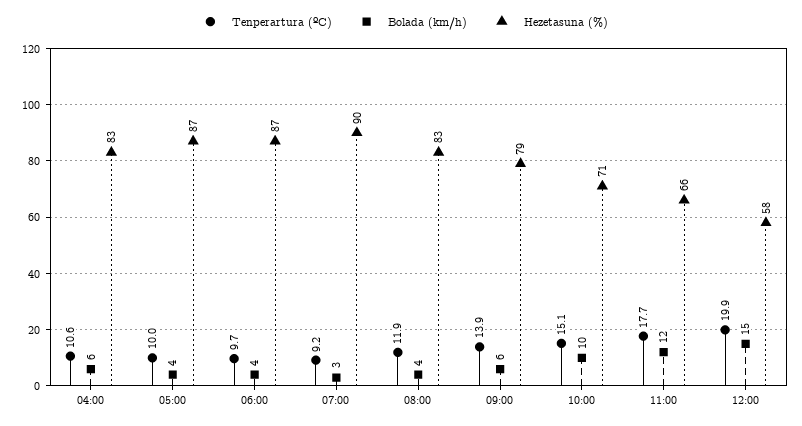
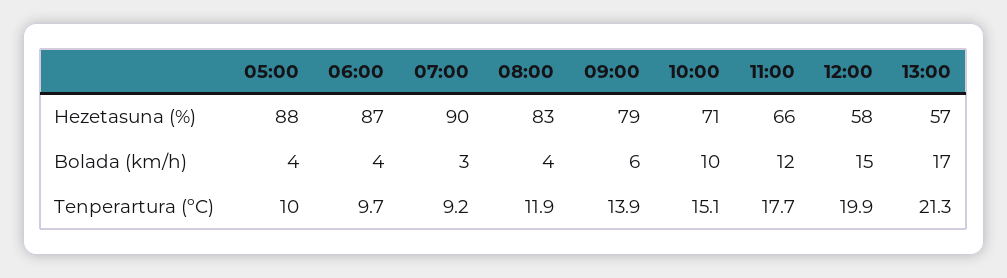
Tenperartura (ºC), 04:00: 10.6 -> none
Bolada (km/h), 04:00: 6 -> none
Hezetasuna (%), 04:00: 83 -> none
Hezetasuna (%), 05:00: 87 -> 88
Hezetasuna (%), 13:00: none -> 57
Bolada (km/h), 13:00: none -> 17
Tenperartura (ºC), 13:00: none -> 21.3

